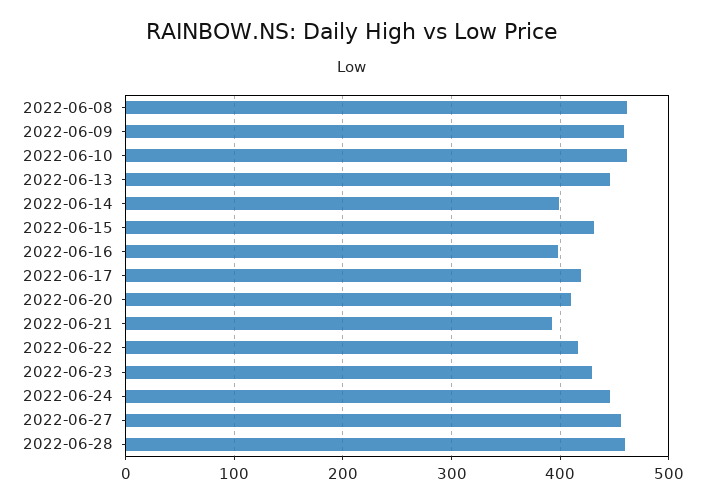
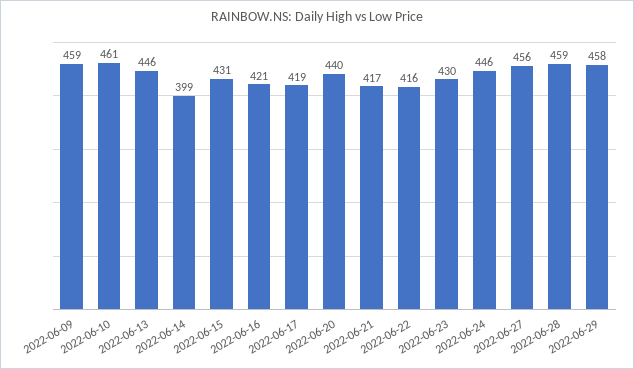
2022-06-08: 460 -> none
2022-06-16: 400 -> 421
2022-06-20: 410 -> 440
2022-06-21: 390 -> 417
2022-06-29: none -> 458

